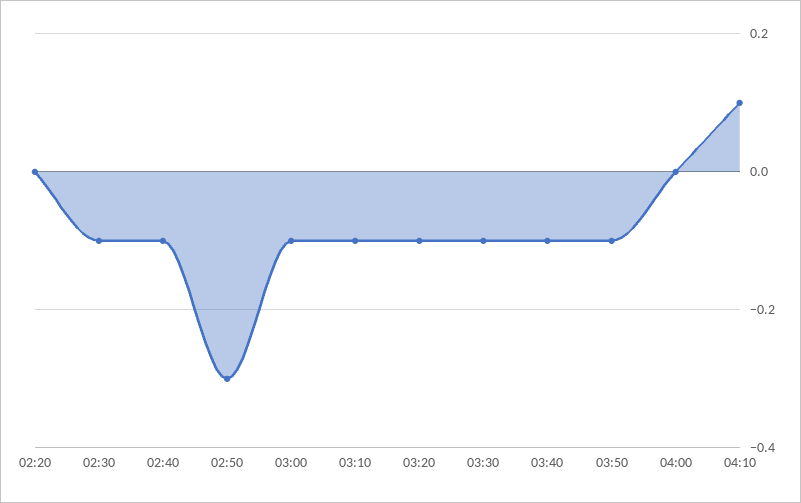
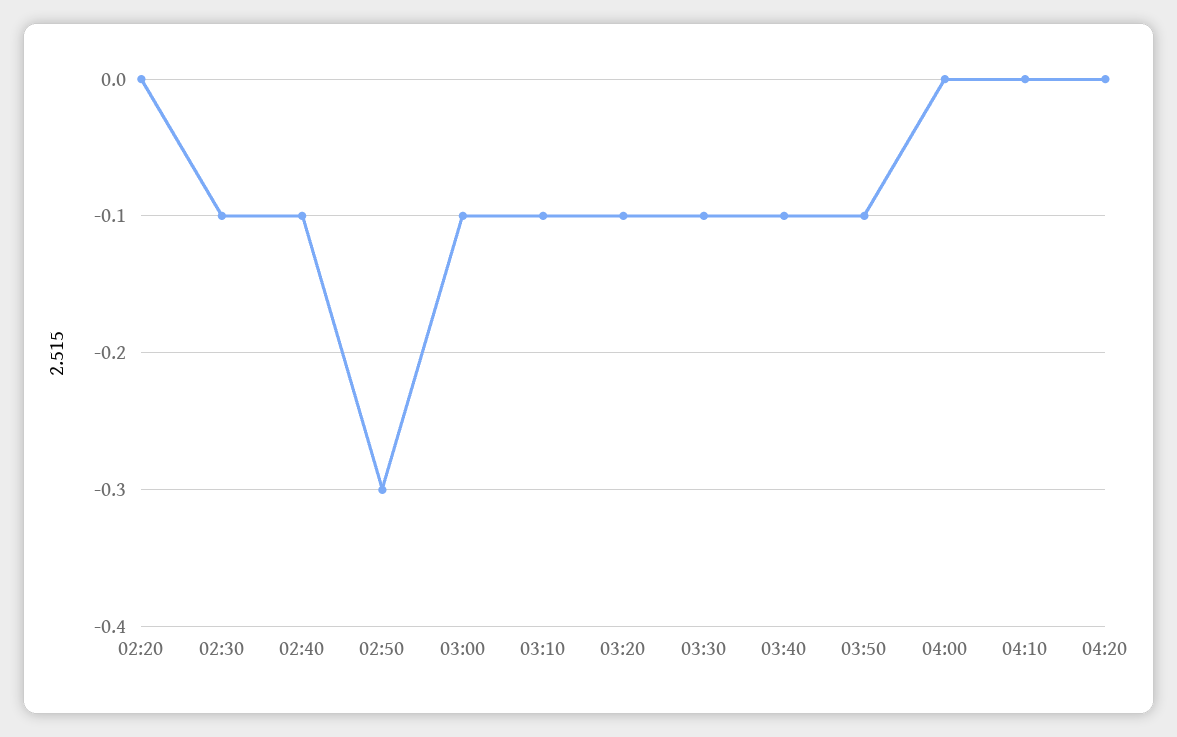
04:10: 0.1 -> 0
04:20: none -> 0

